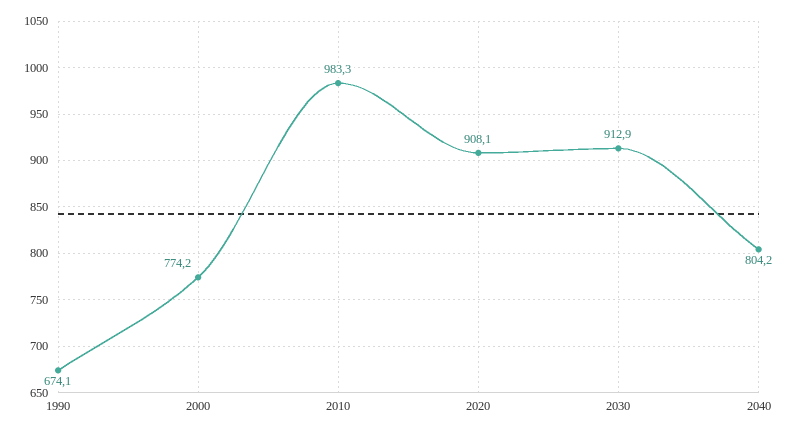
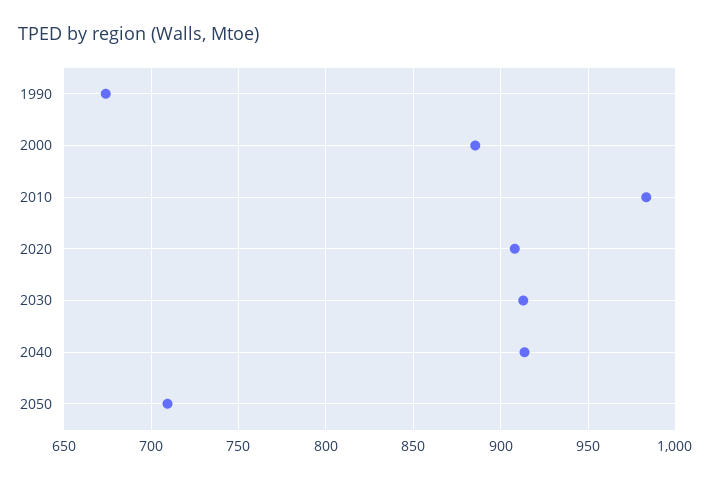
2000: 774.2 -> 885
2040: 804.2 -> 915
2050: none -> 710

